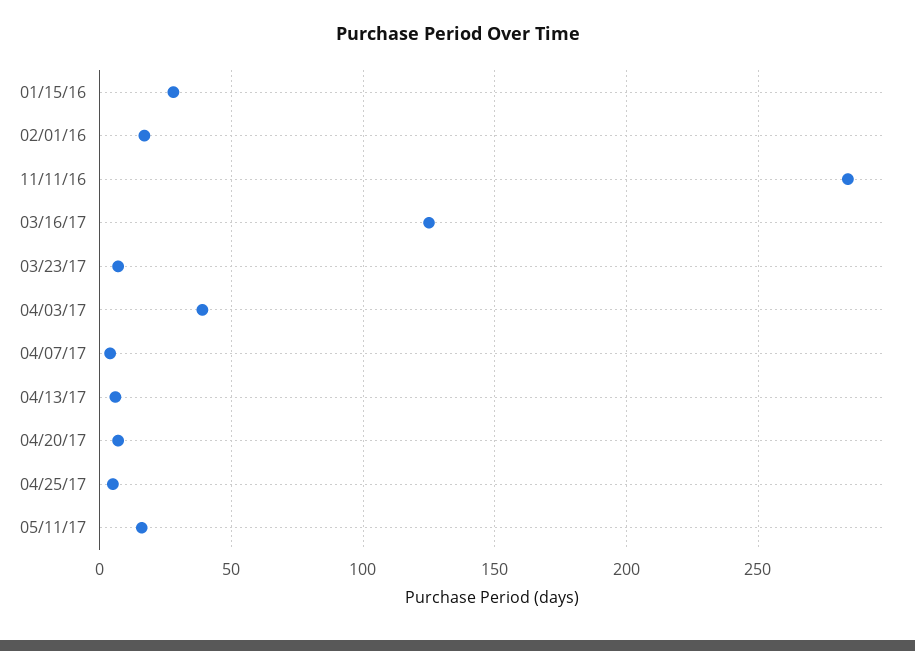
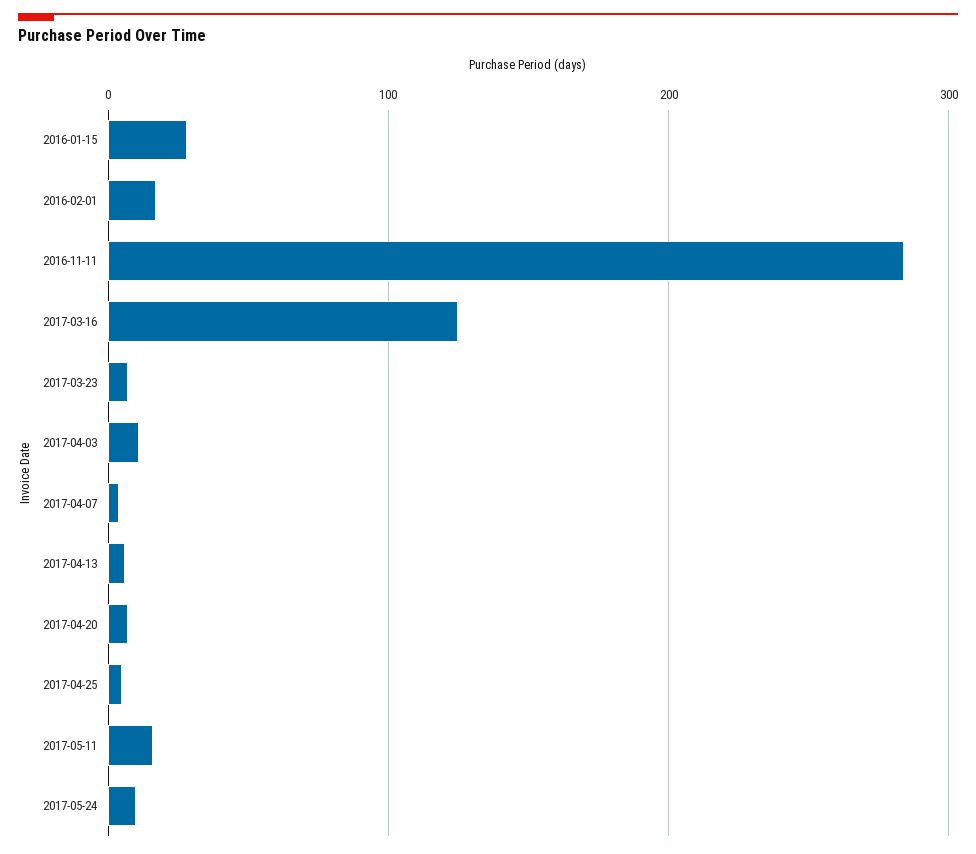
04/03/17: 40 -> 10
2017-05-24: none -> 10

